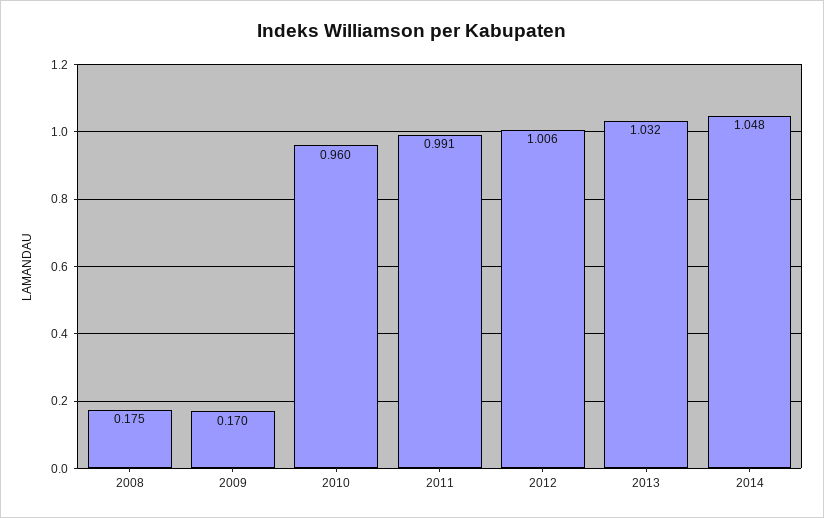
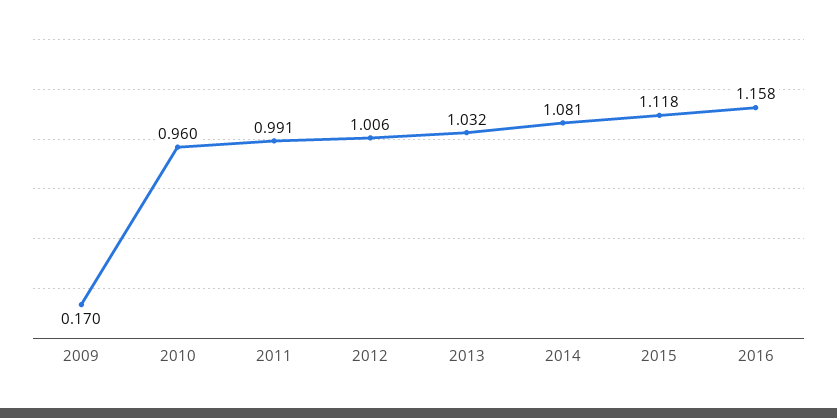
2008: 0.175 -> none
2014: 1.048 -> 1.081
2015: none -> 1.118
2016: none -> 1.158

